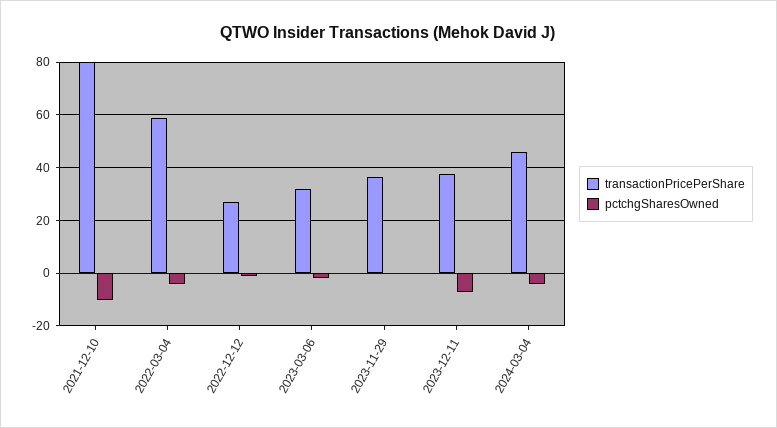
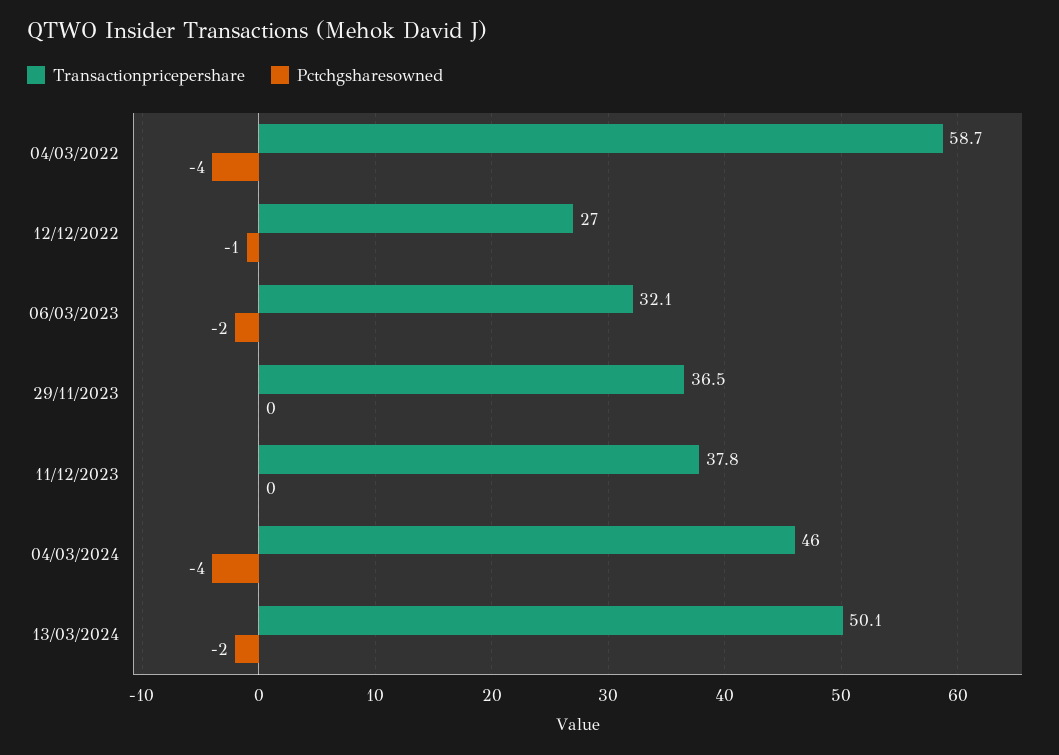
transactionPricePerShare, 2021-12-10: 80 -> none
pctchgSharesOwned, 2021-12-10: -10 -> none
pctchgSharesOwned, 2023-12-11: -7.5 -> 0
transactionPricePerShare, 13/03/2024: none -> 50.1
pctchgSharesOwned, 13/03/2024: none -> -2

